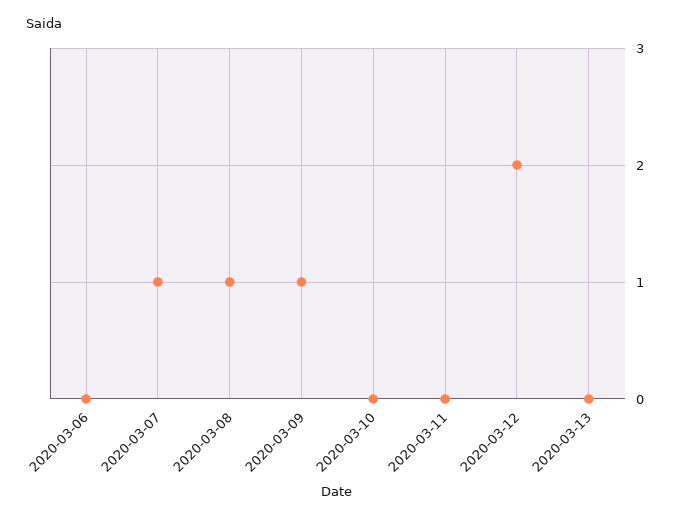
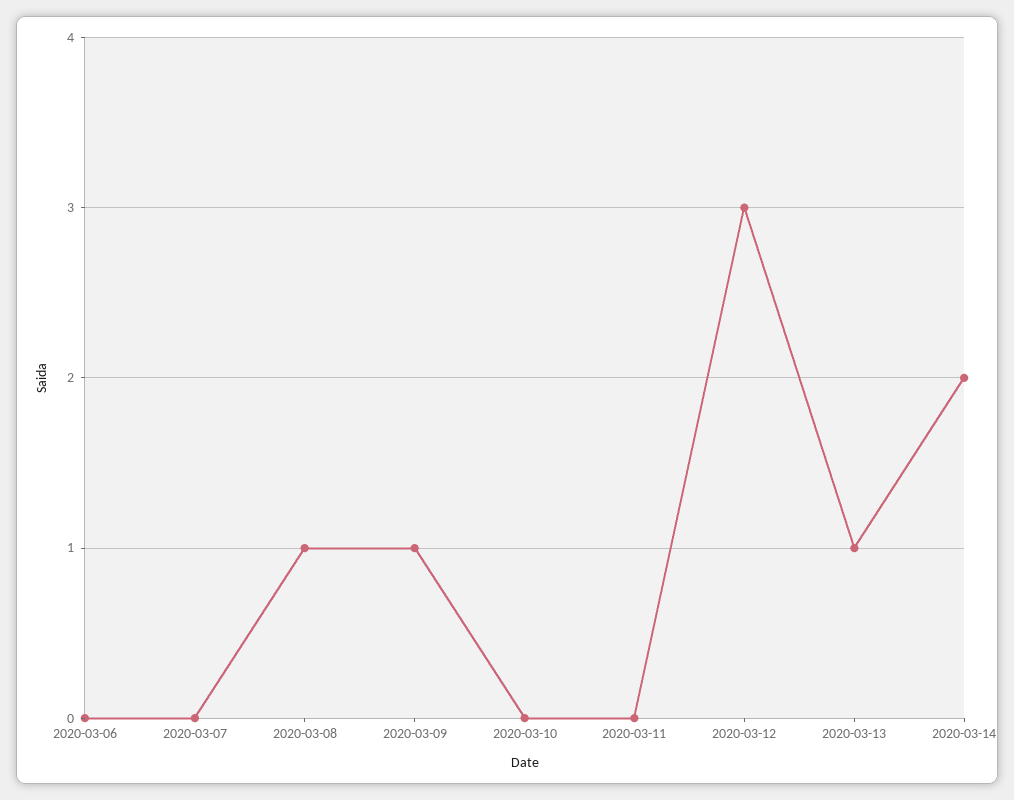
2020-03-07: 1 -> 0
2020-03-12: 2 -> 3
2020-03-13: 0 -> 1
2020-03-14: none -> 2

